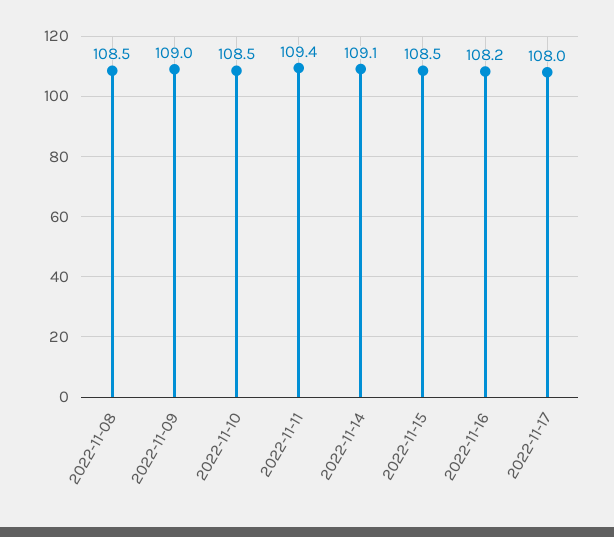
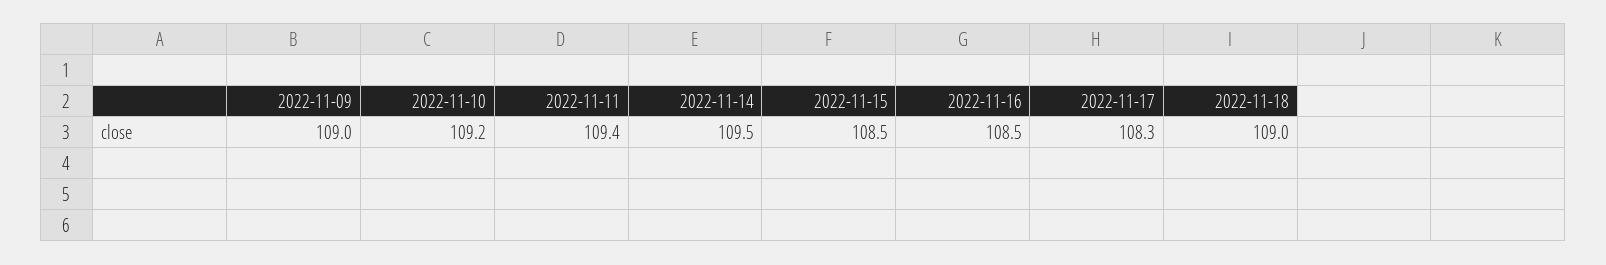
2022-11-08: 108.5 -> none
2022-11-10: 108.5 -> 109.2
2022-11-14: 109.1 -> 109.5
2022-11-16: 108.2 -> 108.5
2022-11-17: 108 -> 108.3
2022-11-18: none -> 109

